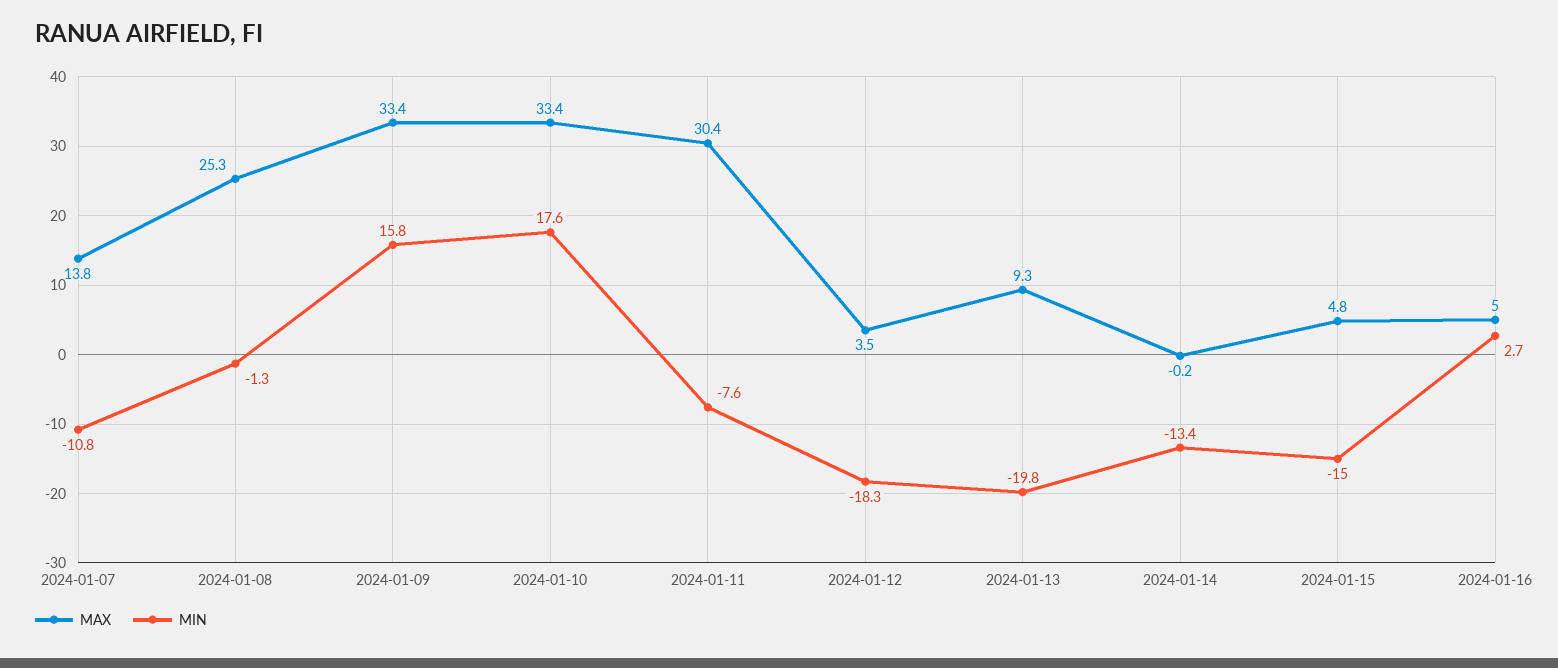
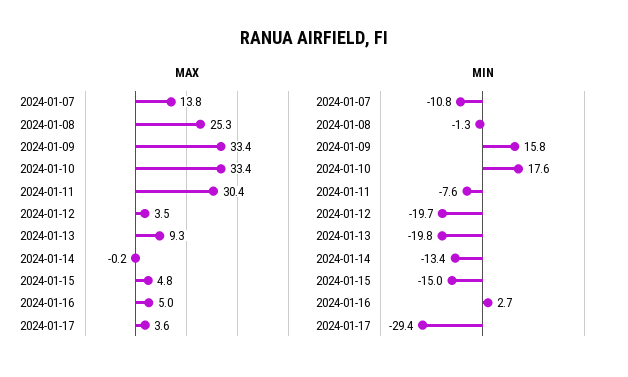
MIN, 2024-01-12: -18.3 -> -19.7
MAX, 2024-01-17: none -> 3.6
MIN, 2024-01-17: none -> -29.4

